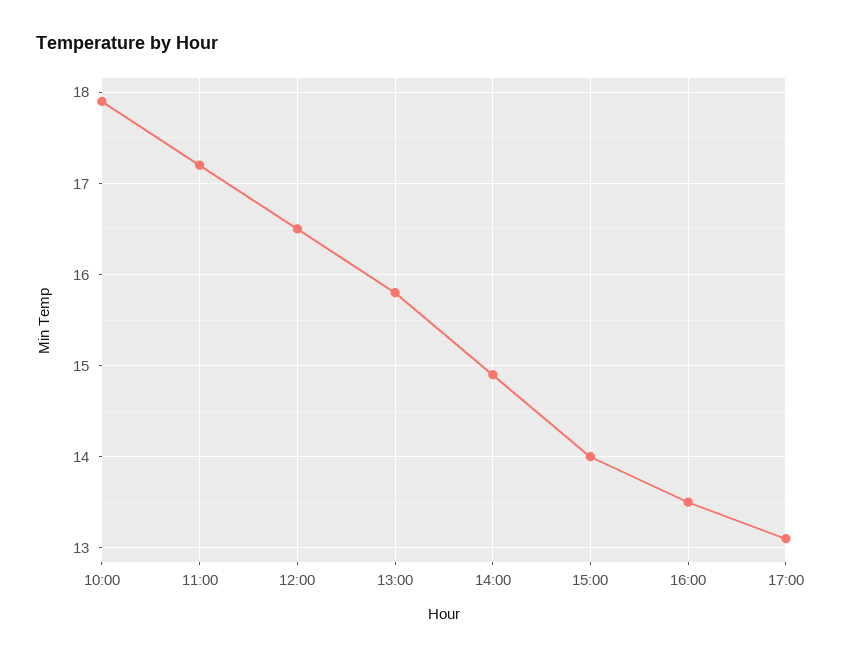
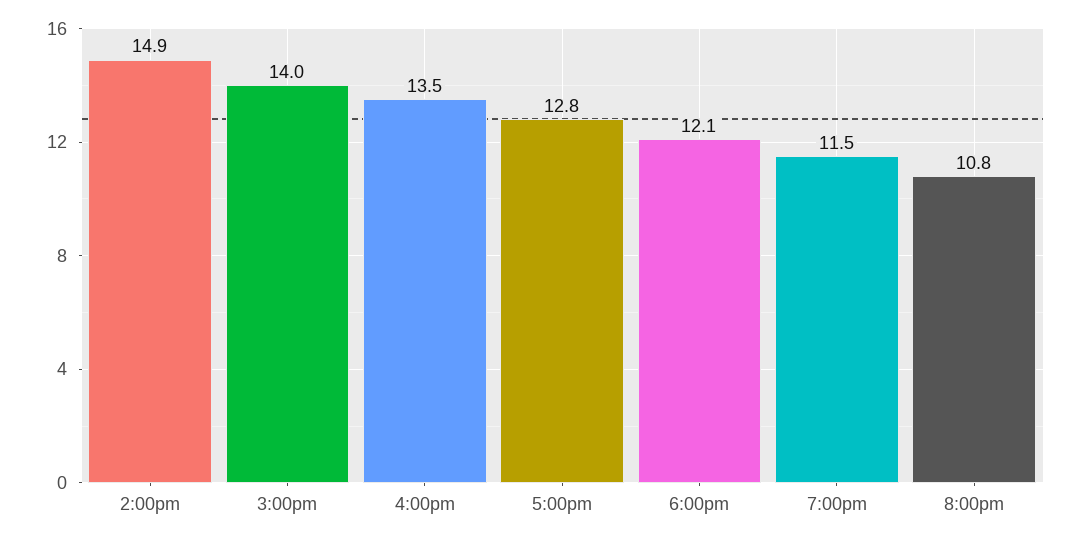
10:00: 17.9 -> none
11:00: 17.2 -> none
12:00: 16.5 -> none
13:00: 15.8 -> none
17:00: 13.1 -> 12.8
6:00pm: none -> 12.1
7:00pm: none -> 11.5
8:00pm: none -> 10.8

